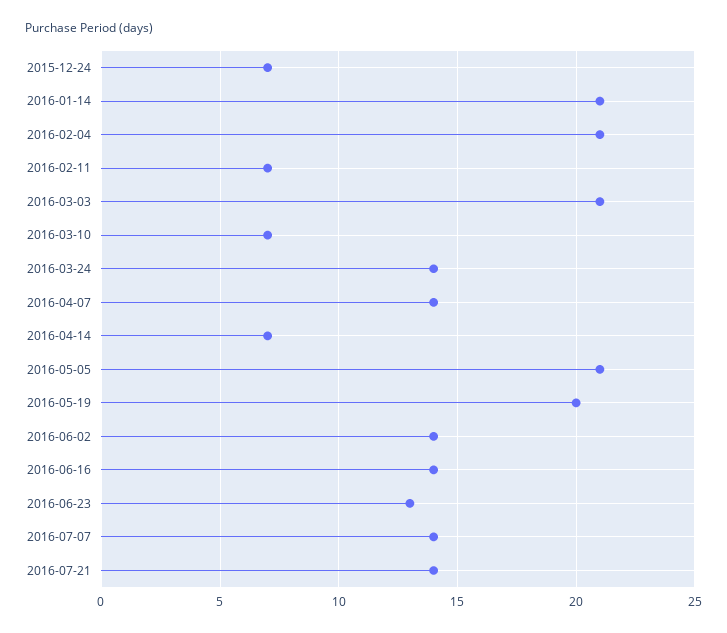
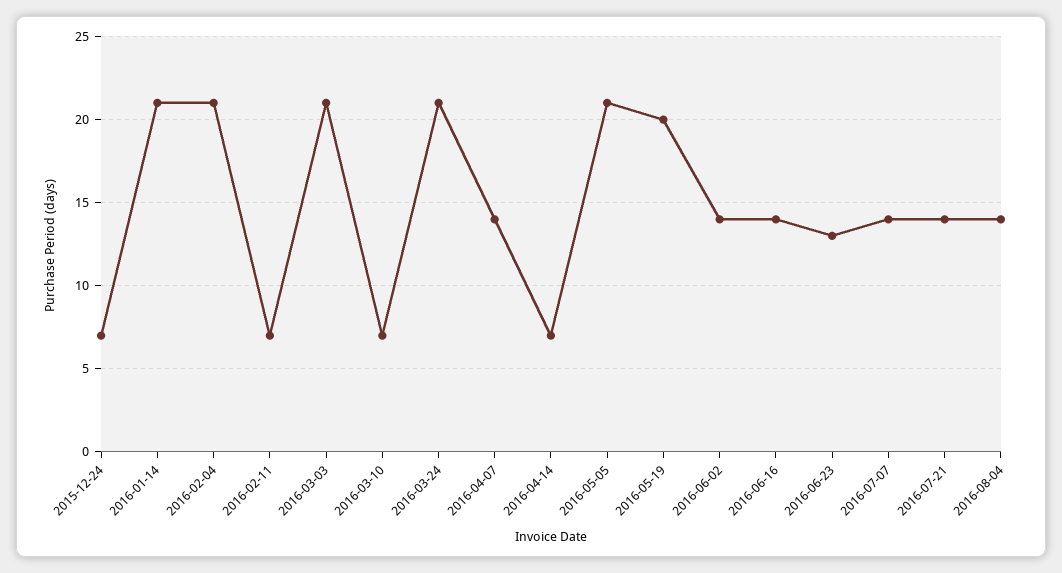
2016-03-24: 14 -> 21
2016-08-04: none -> 14

